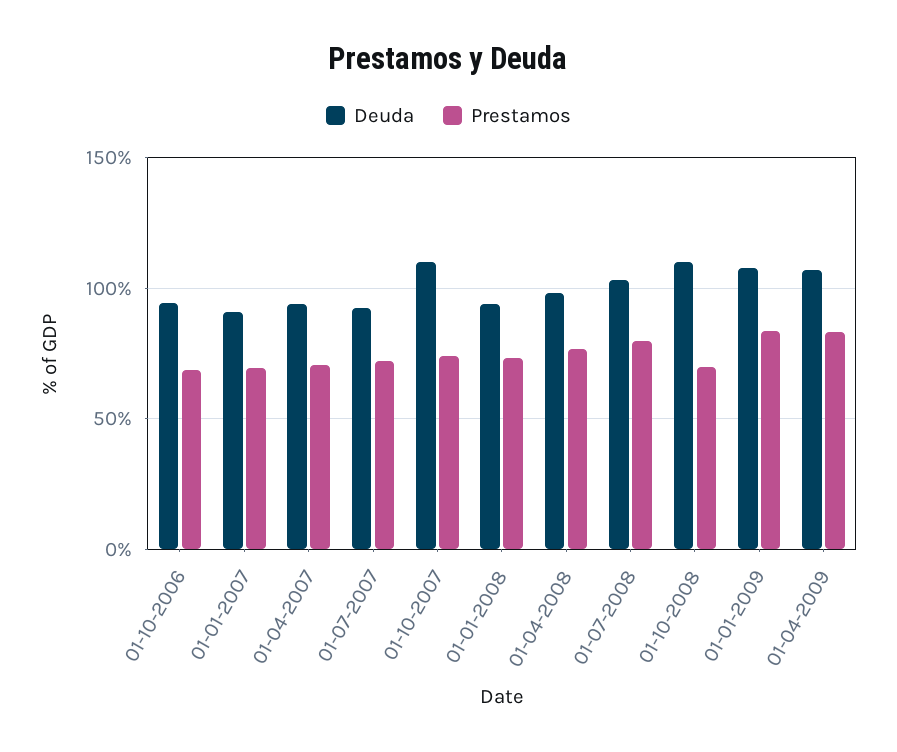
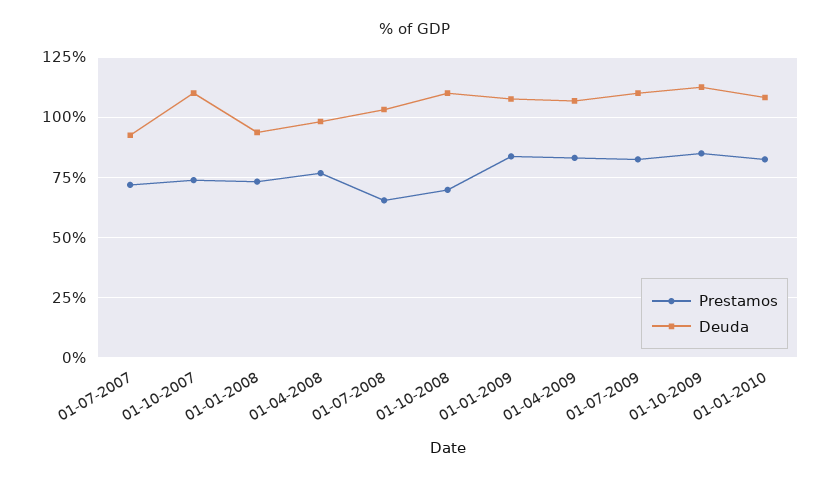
Deuda, 01-10-2006: 95 -> none
Prestamos, 01-10-2006: 70 -> none
Deuda, 01-01-2007: 90 -> none
Prestamos, 01-01-2007: 70 -> none
Deuda, 01-04-2007: 95 -> none
Prestamos, 01-04-2007: 70 -> none
Prestamos, 01-07-2008: 80 -> 65
Prestamos, 01-07-2009: none -> 82.5
Deuda, 01-07-2009: none -> 110
Prestamos, 01-10-2009: none -> 85
Deuda, 01-10-2009: none -> 112.5
Prestamos, 01-01-2010: none -> 82.5
Deuda, 01-01-2010: none -> 107.5

